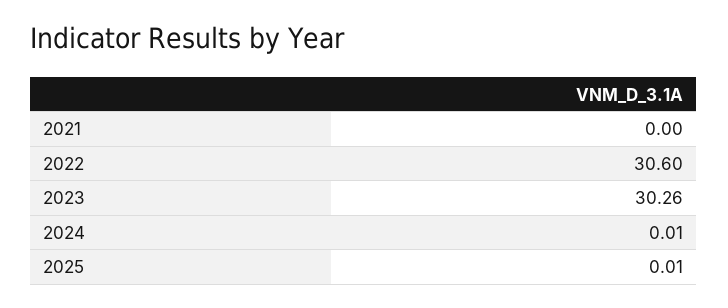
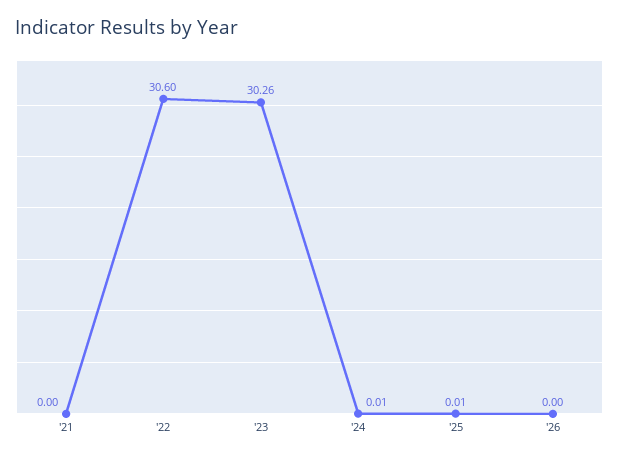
'26: none -> 0

